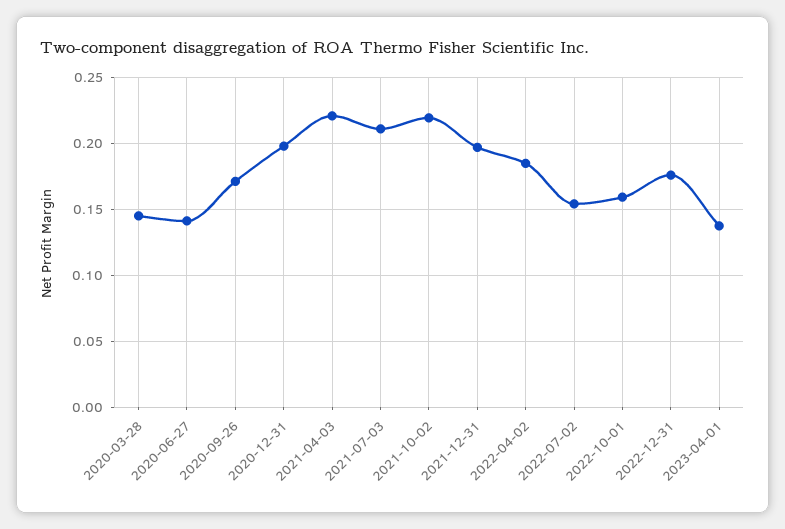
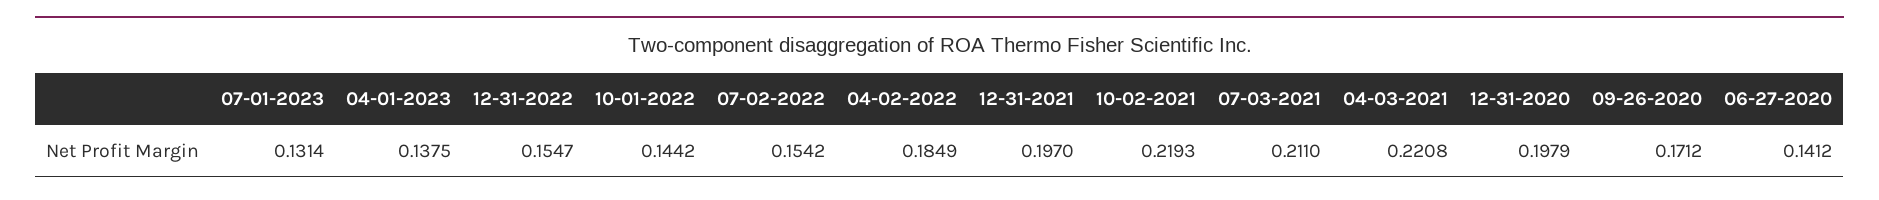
2020-03-28: 0.145 -> none
2022-10-01: 0.16 -> 0.1442
2022-12-31: 0.175 -> 0.1547
07-01-2023: none -> 0.1314

